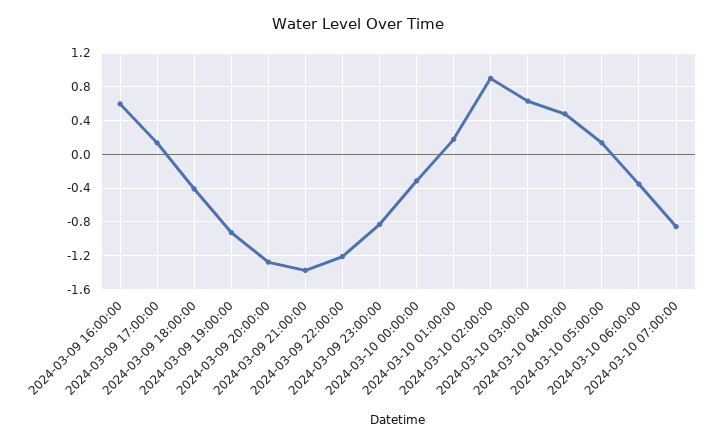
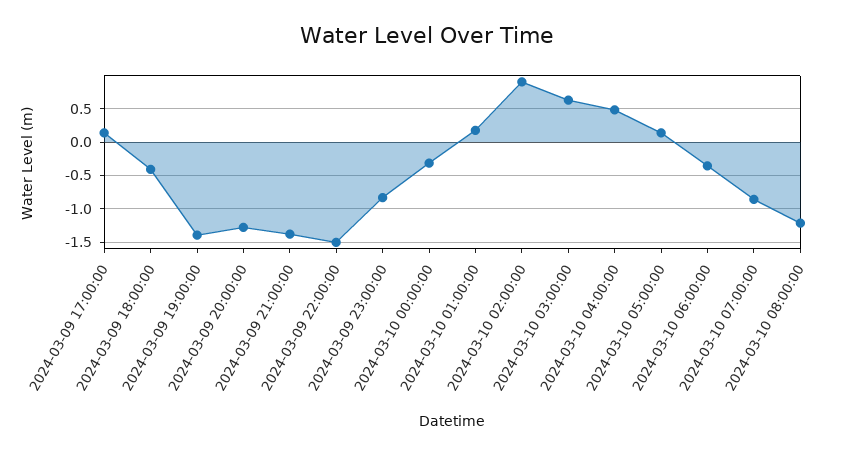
2024-03-09 16:00:00: 0.6 -> none
2024-03-09 19:00:00: -0.9 -> -1.4
2024-03-09 22:00:00: -1.2 -> -1.5
2024-03-10 08:00:00: none -> -1.2

